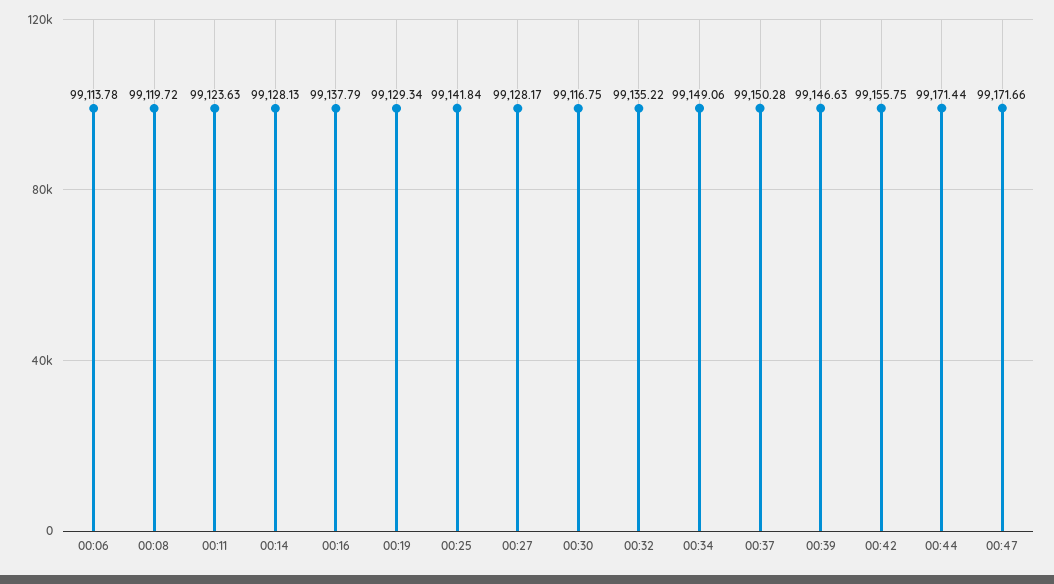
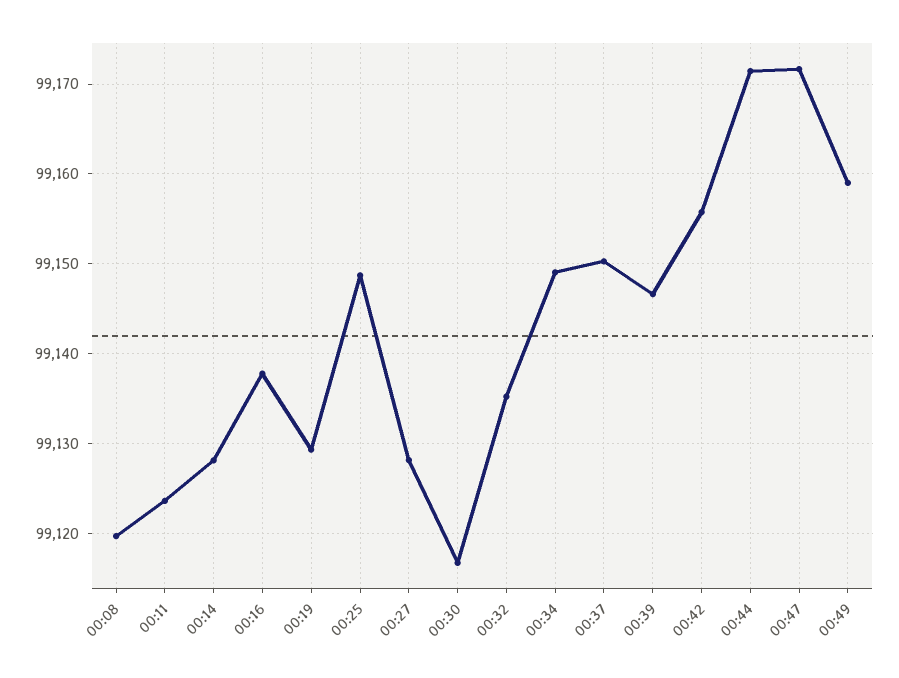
00:06: 99113.78 -> none
00:25: 99141.84 -> 99149
00:49: none -> 99159

